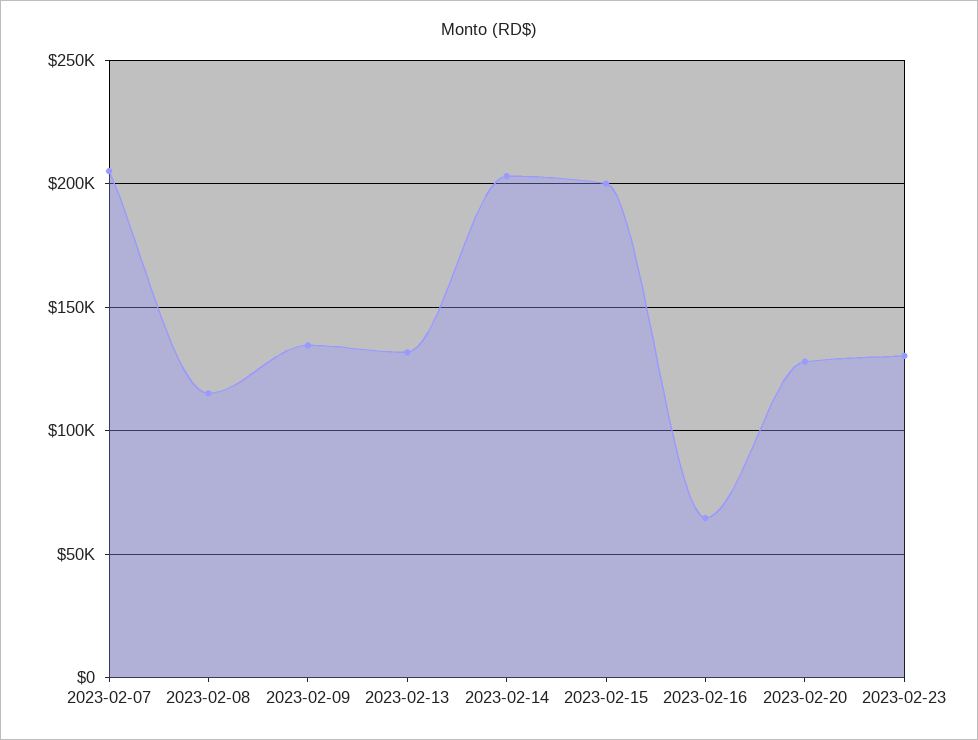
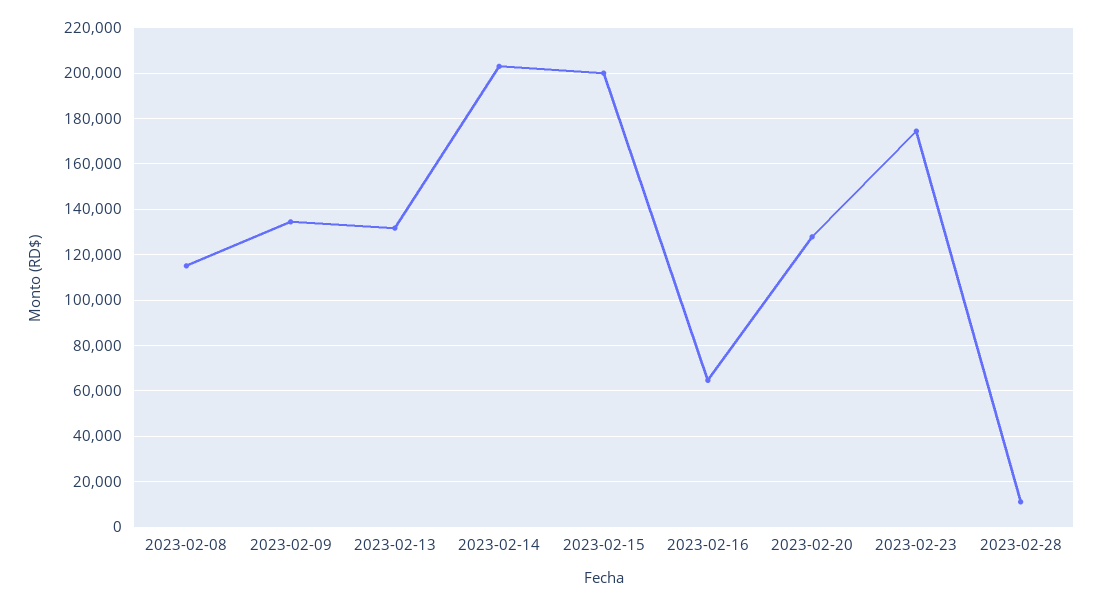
2023-02-07: 205000 -> none
2023-02-23: 130000 -> 175000
2023-02-28: none -> 10000

